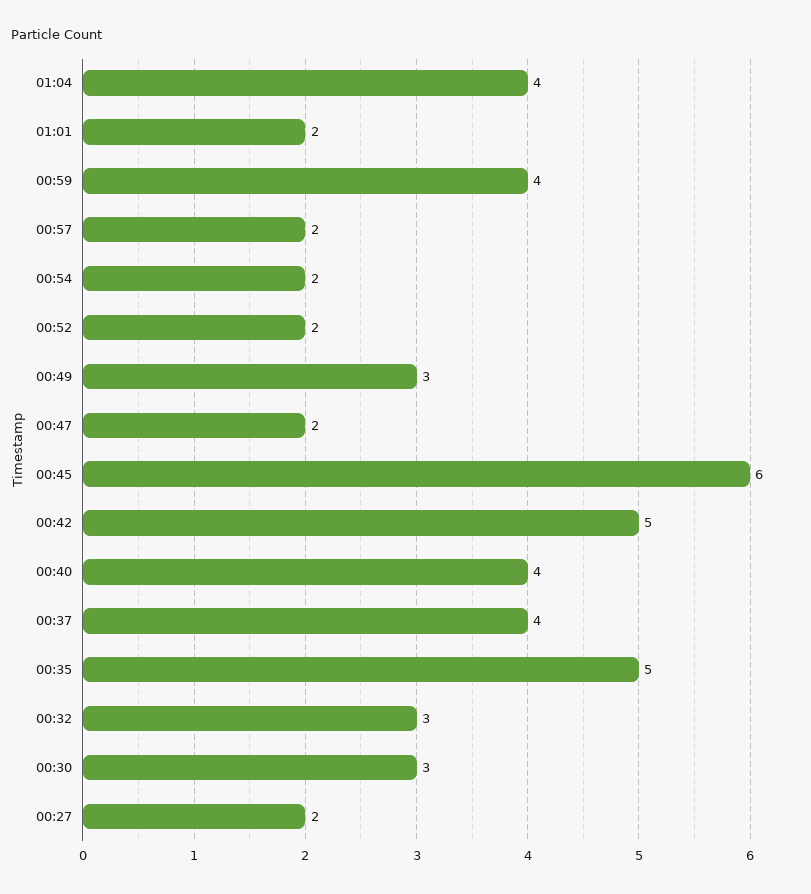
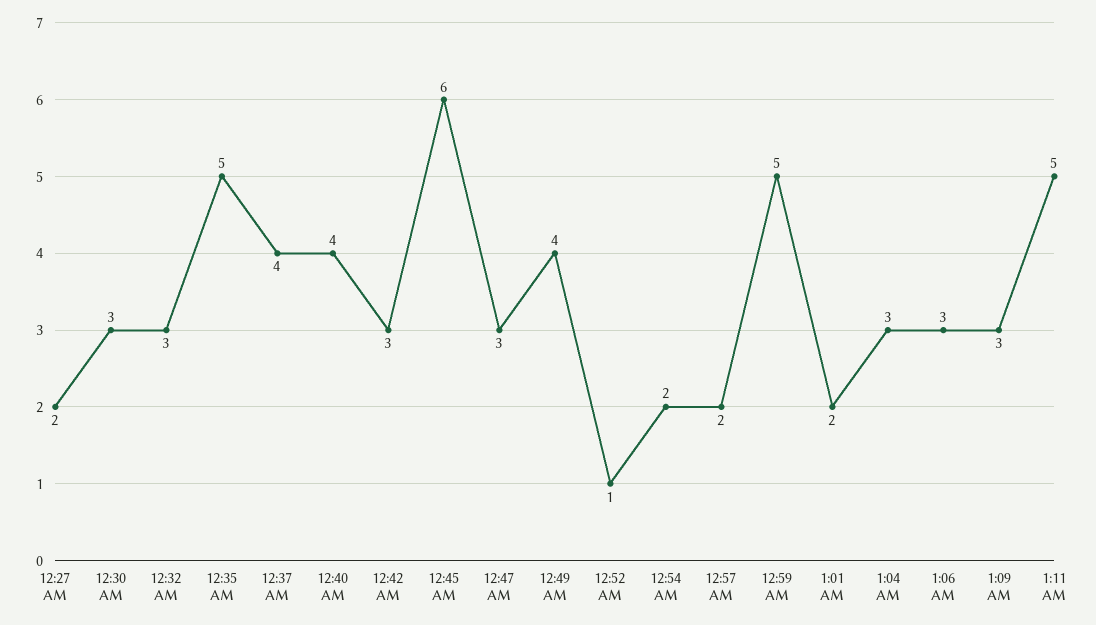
01:04: 4 -> 3
00:59: 4 -> 5
00:52: 2 -> 1
00:49: 3 -> 4
00:47: 2 -> 3
00:42: 5 -> 3
1:06 AM: none -> 3
1:09 AM: none -> 3
1:11 AM: none -> 5

